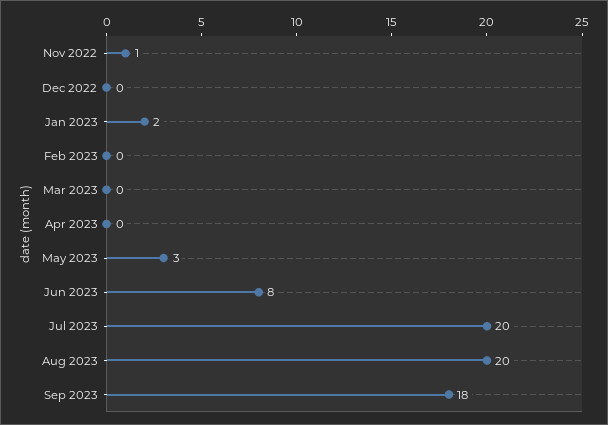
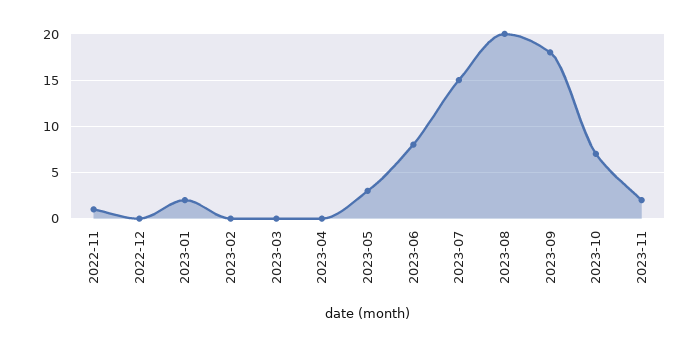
Jul 2023: 20 -> 15
2023-10: none -> 7
2023-11: none -> 2

